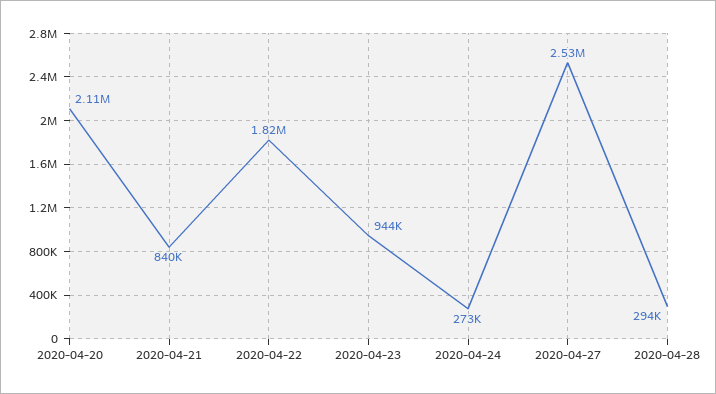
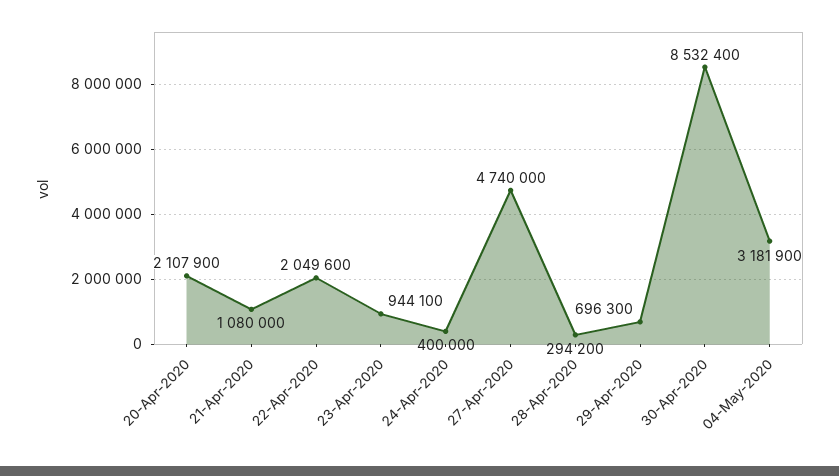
2020-04-21: 840000 -> 1080000
2020-04-22: 1820000 -> 2049600
2020-04-24: 273000 -> 400000
2020-04-27: 2530000 -> 4740000
29-Apr-2020: none -> 696300
30-Apr-2020: none -> 8532400
04-May-2020: none -> 3181900

